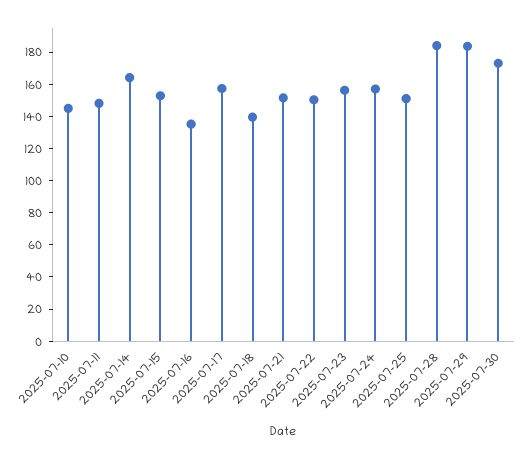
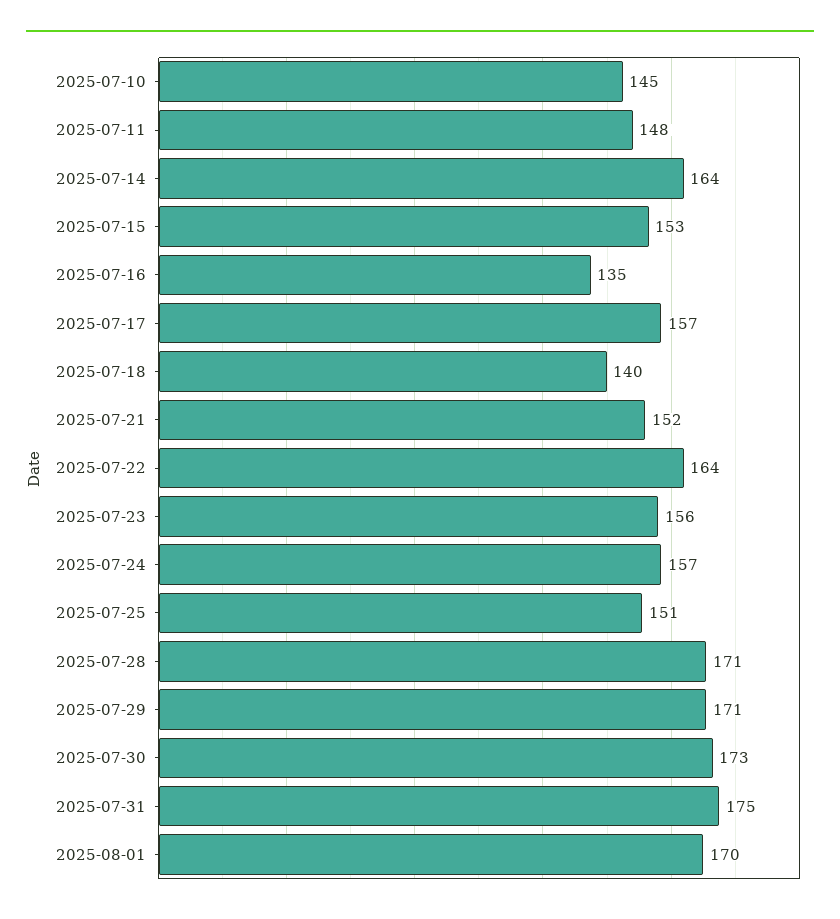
2025-07-22: 150 -> 164
2025-07-28: 185 -> 171
2025-07-29: 185 -> 171
2025-07-31: none -> 175
2025-08-01: none -> 170

